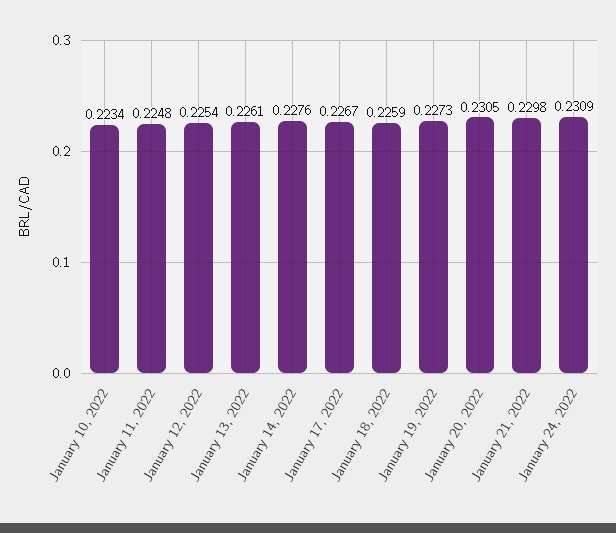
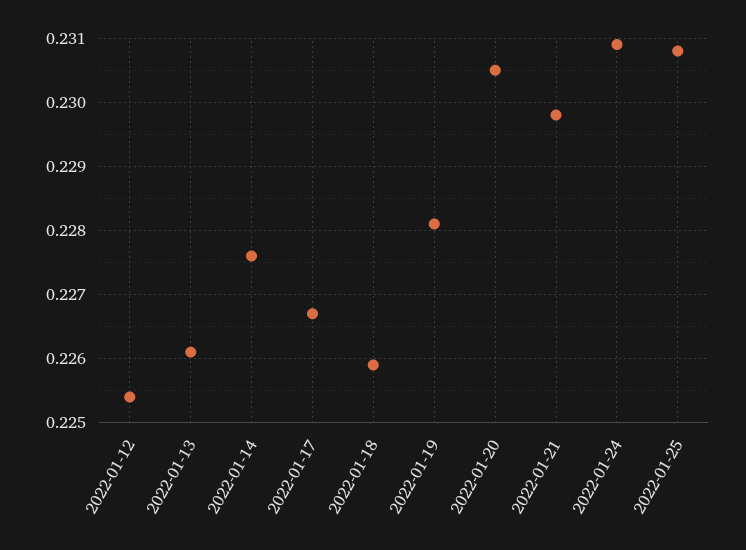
January 10, 2022: 0.2234 -> none
January 11, 2022: 0.2248 -> none
January 19, 2022: 0.2273 -> 0.2281
2022-01-25: none -> 0.2308

